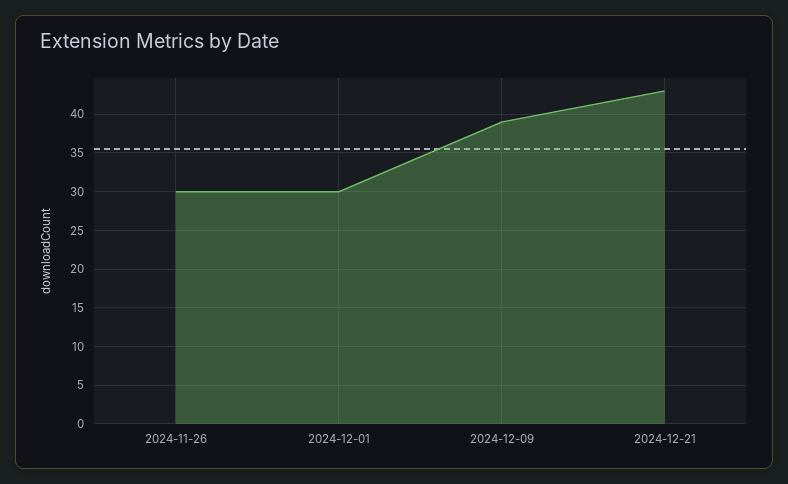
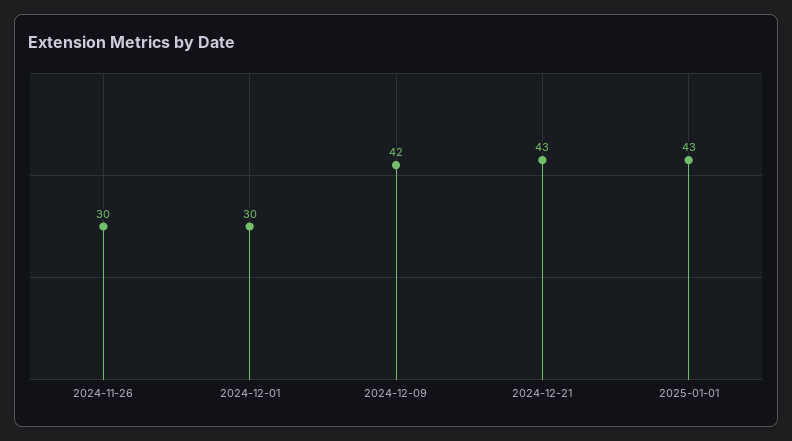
2024-12-09: 39 -> 42
2025-01-01: none -> 43

